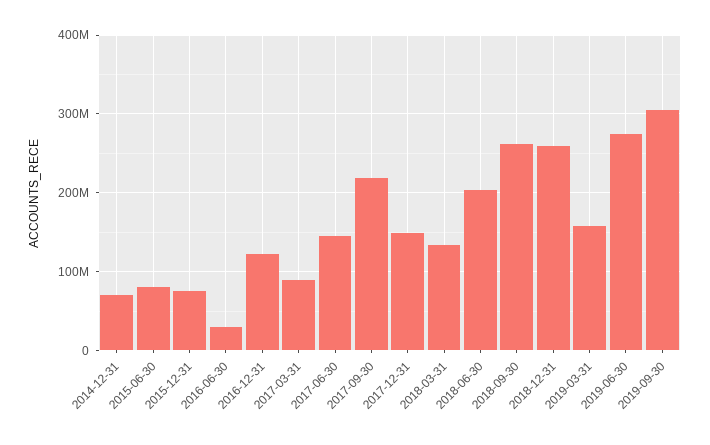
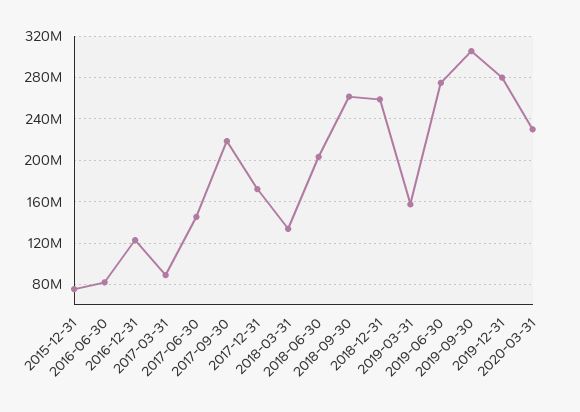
2014-12-31: 70000000 -> none
2015-06-30: 80000000 -> none
2016-06-30: 30000000 -> 80000000
2017-12-31: 150000000 -> 170000000
2019-12-31: none -> 280000000
2020-03-31: none -> 230000000

